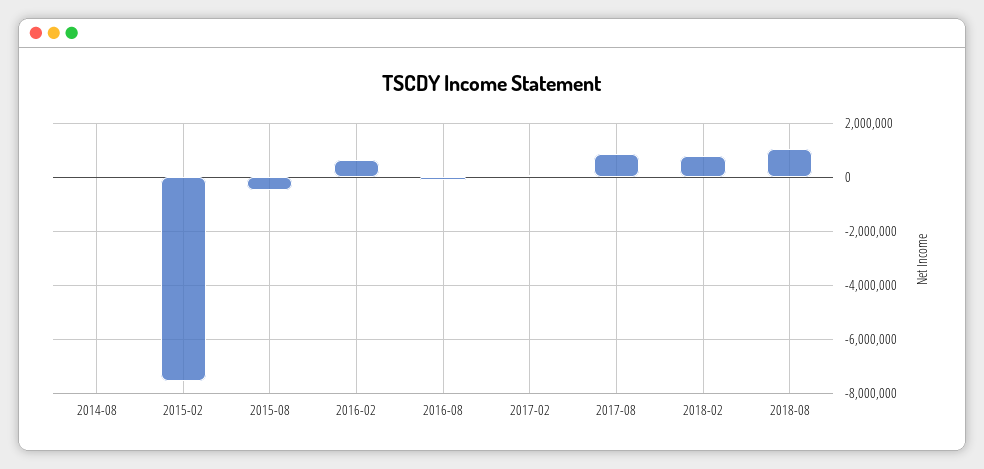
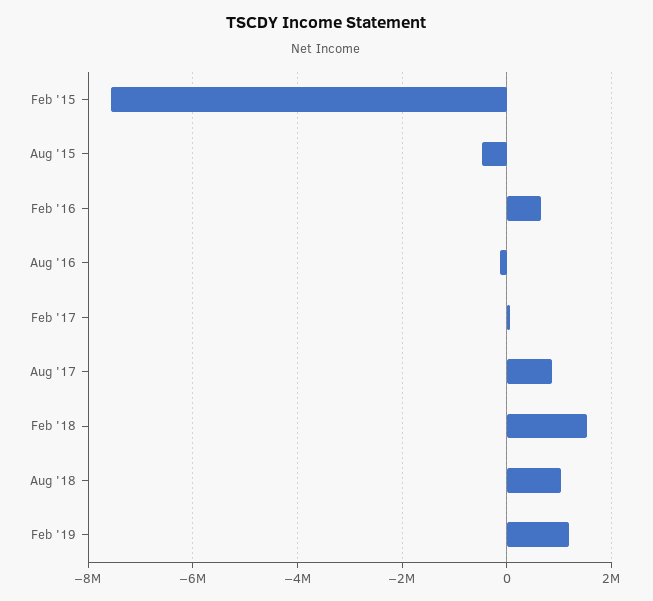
2014-08: 0 -> none
2018-02: 750000 -> 1600000
Feb '19: none -> 1200000

